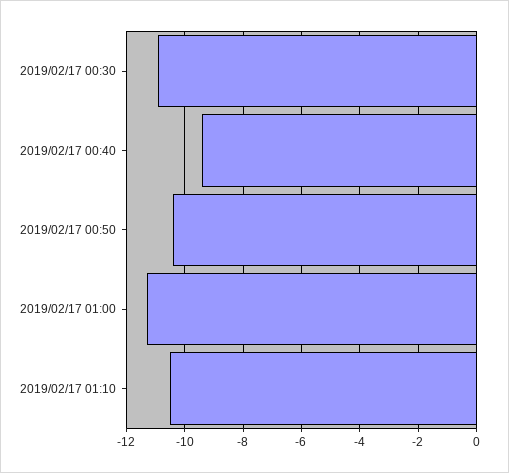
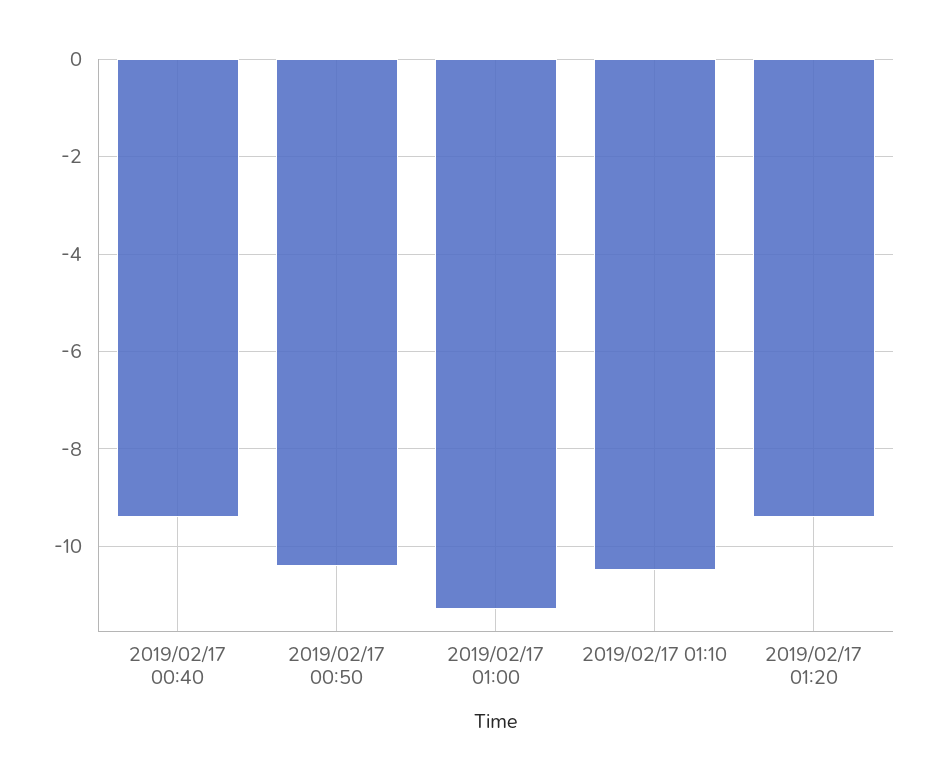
2019/02/17 00:30: -11 -> none
2019/02/17 01:20: none -> -9.5

